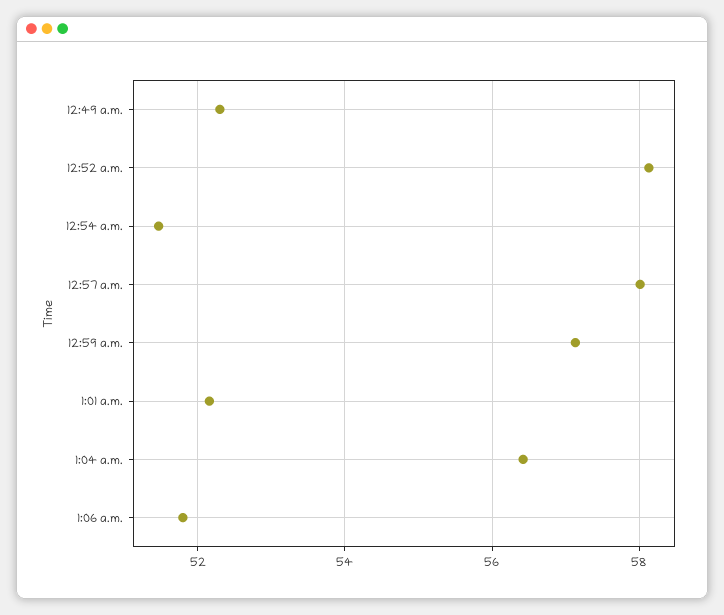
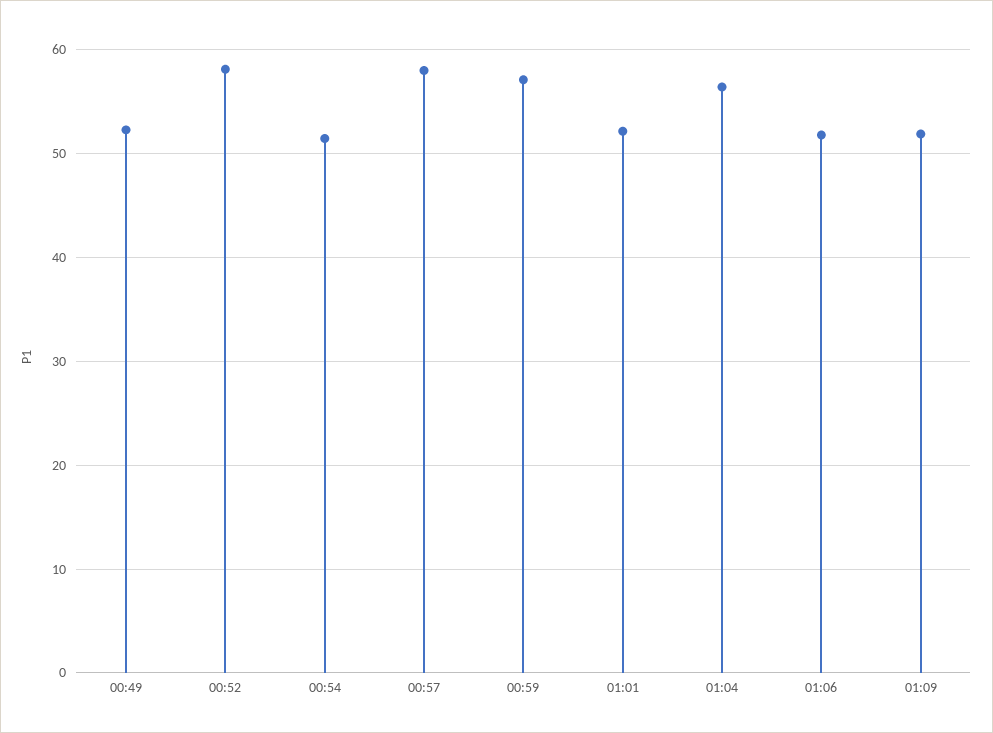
01:09: none -> 52

